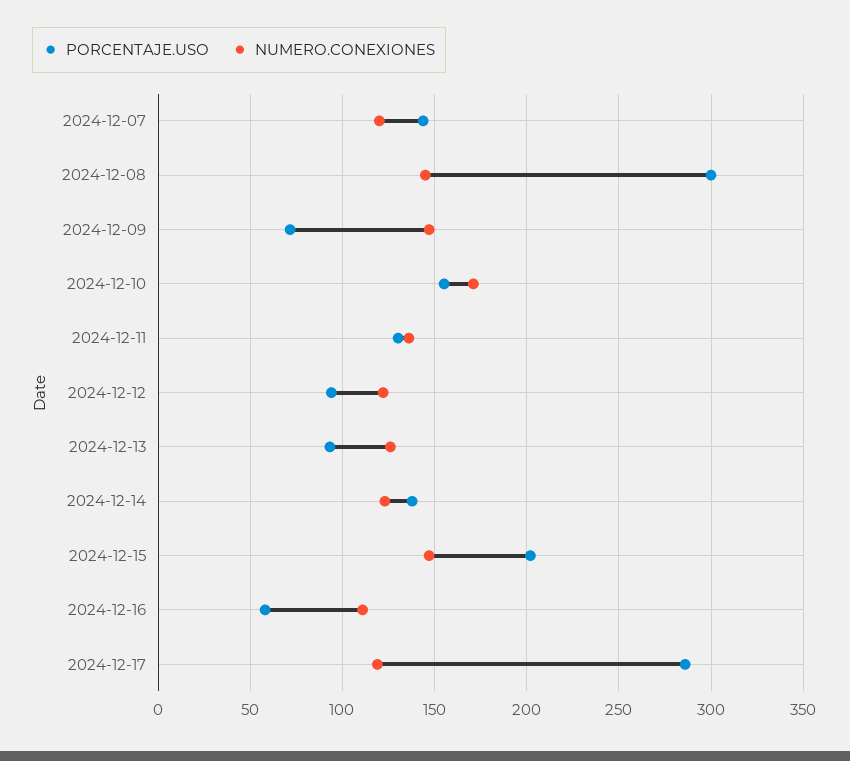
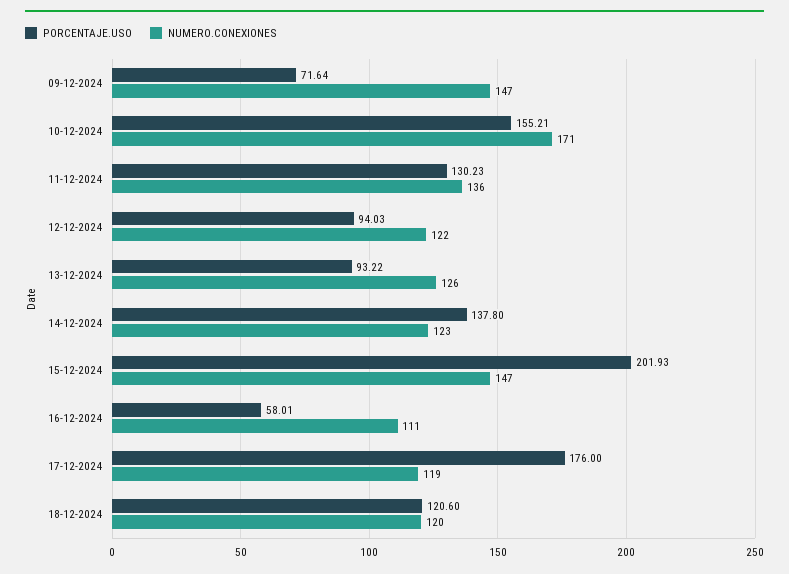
PORCENTAJE.USO, 2024-12-07: 145 -> none
NUMERO.CONEXIONES, 2024-12-07: 120 -> none
PORCENTAJE.USO, 2024-12-08: 300 -> none
NUMERO.CONEXIONES, 2024-12-08: 145 -> none
PORCENTAJE.USO, 2024-12-17: 285 -> 176
PORCENTAJE.USO, 18-12-2024: none -> 120.6
NUMERO.CONEXIONES, 18-12-2024: none -> 120

